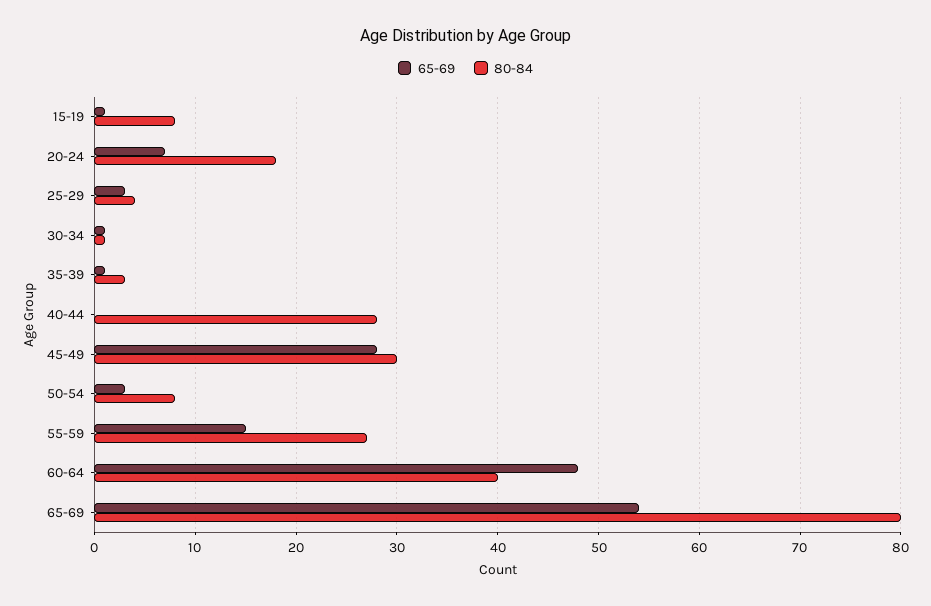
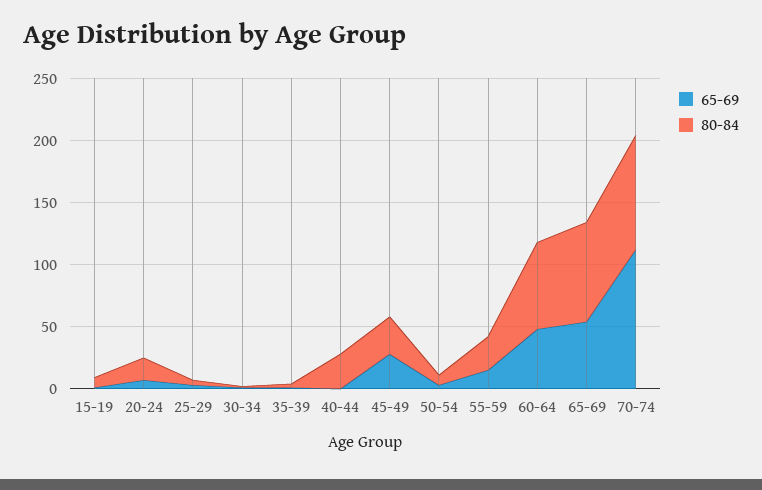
80-84, 60-64: 40 -> 70
65-69, 70-74: none -> 110
80-84, 70-74: none -> 90

